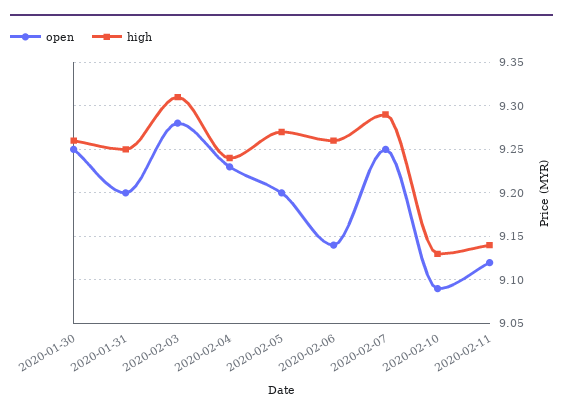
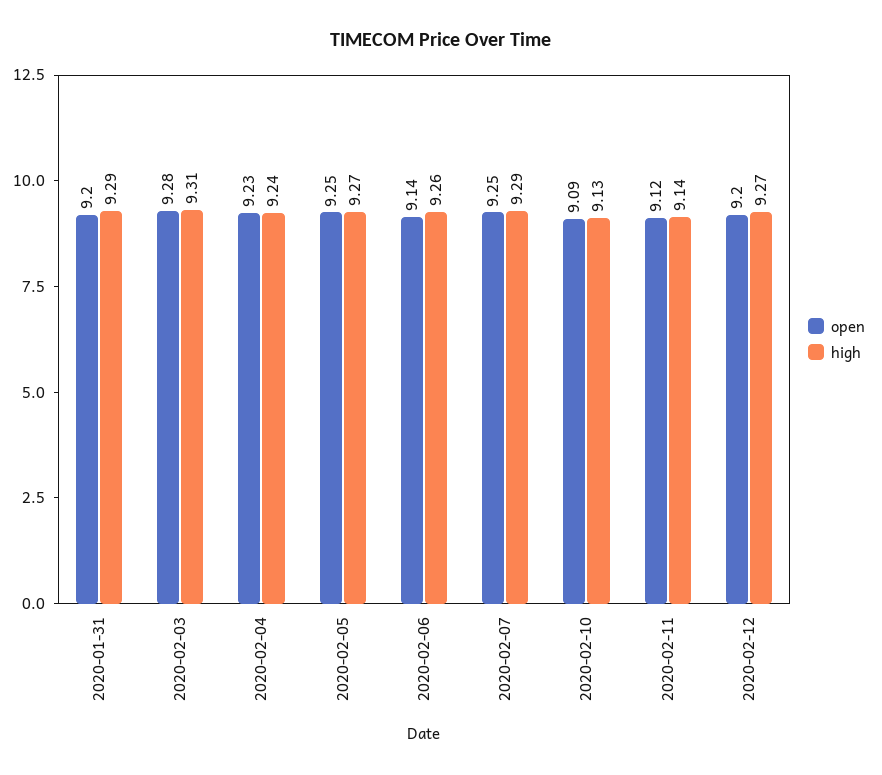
open, 2020-01-30: 9.25 -> none
high, 2020-01-30: 9.26 -> none
high, 2020-01-31: 9.25 -> 9.29
open, 2020-02-05: 9.2 -> 9.25
open, 2020-02-12: none -> 9.2
high, 2020-02-12: none -> 9.27

